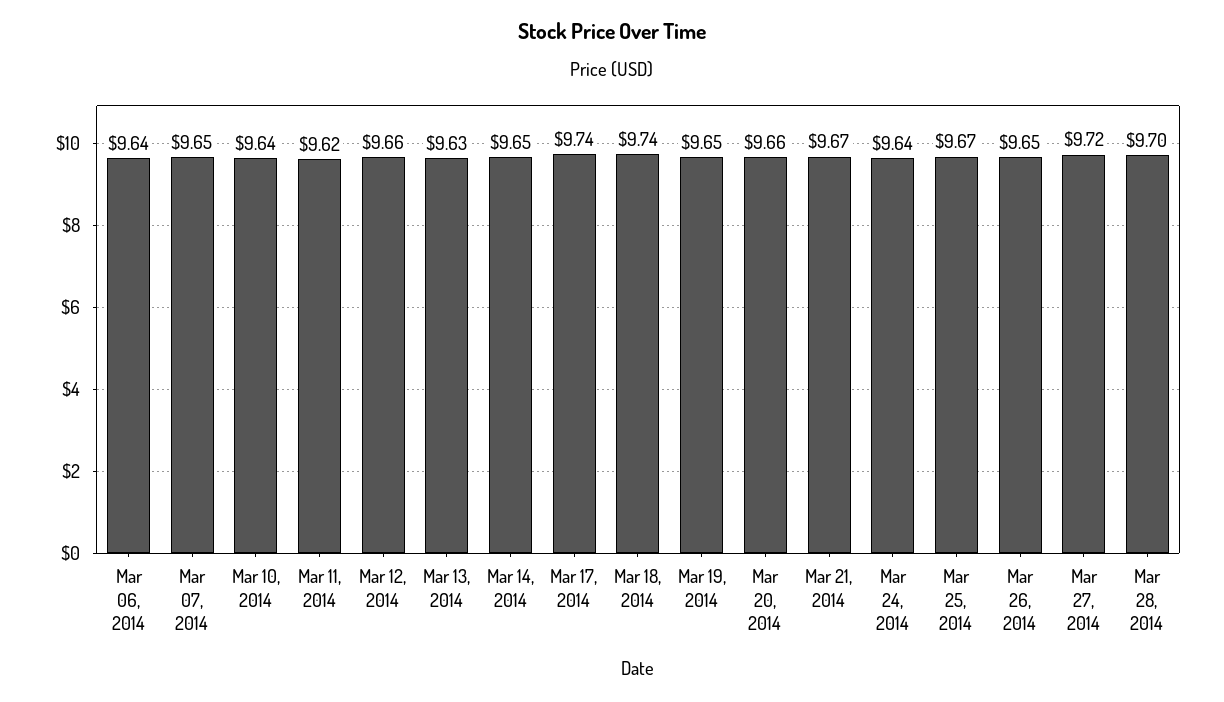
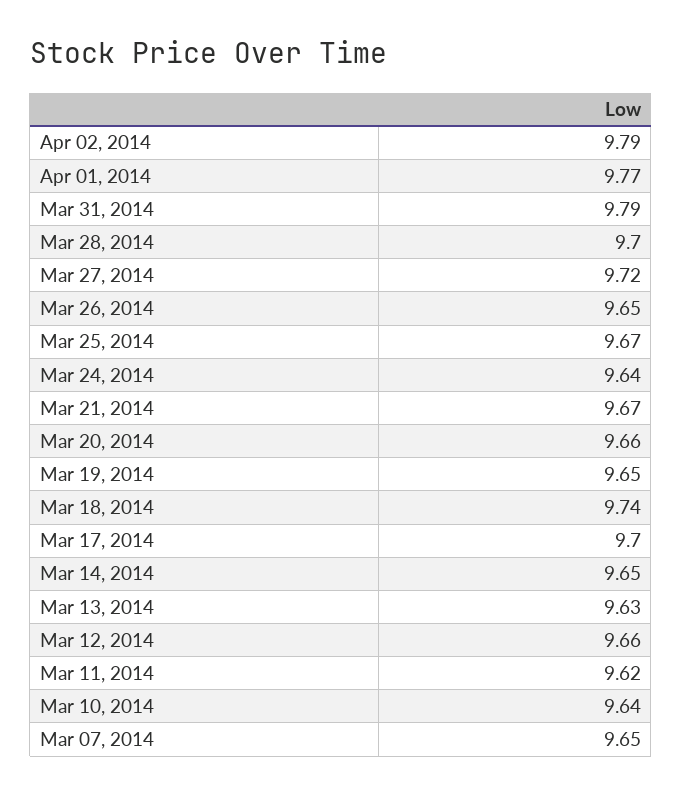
Mar 06, 2014: 9.64 -> none
Mar 17, 2014: 9.74 -> 9.7
Apr 02, 2014: none -> 9.79
Apr 01, 2014: none -> 9.77
Mar 31, 2014: none -> 9.79

